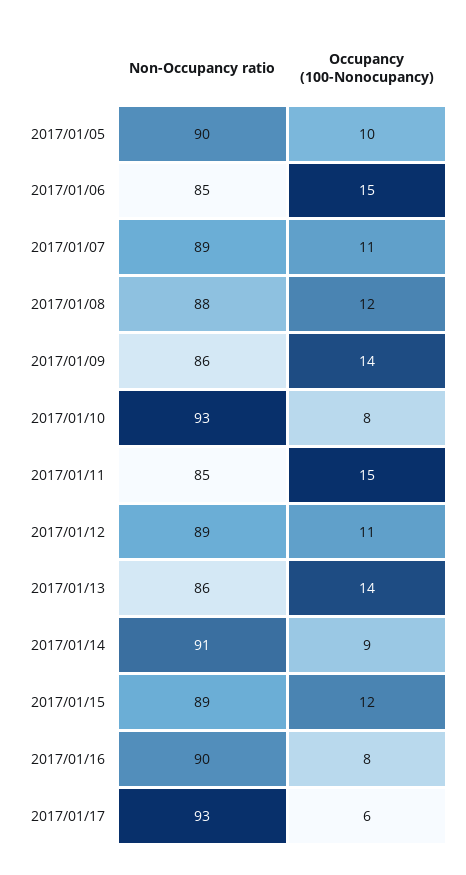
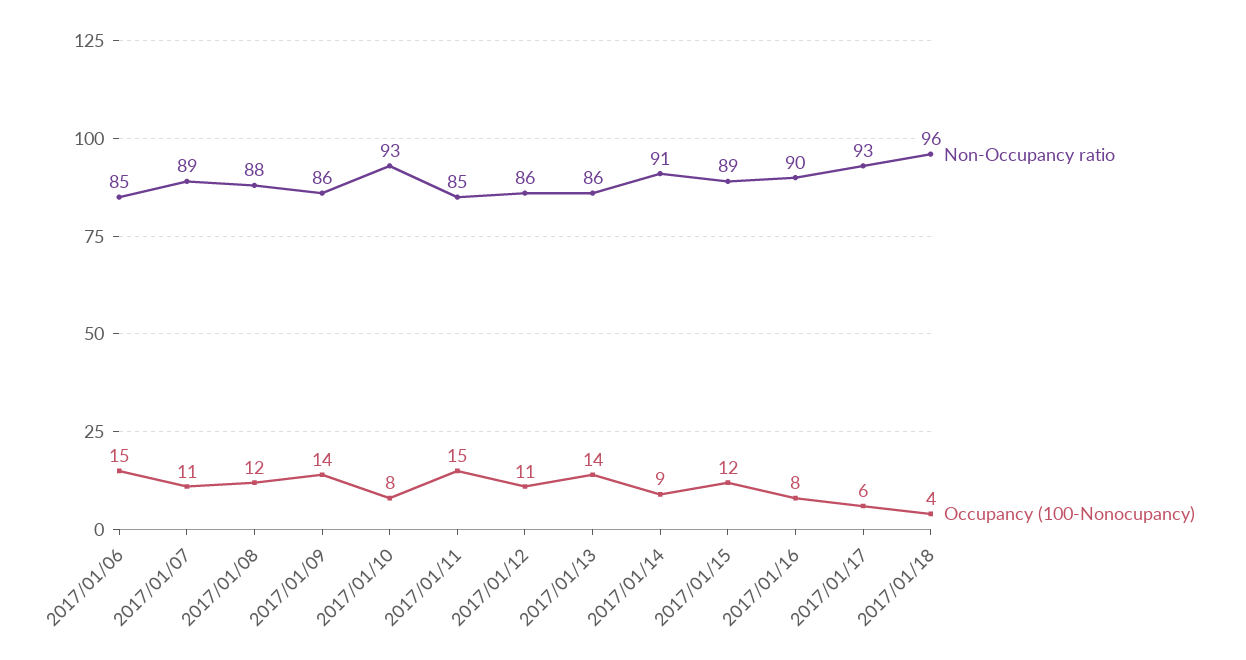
Non-Occupancy ratio, 2017/01/05: 90 -> none
Occupancy (100-Nonocupancy), 2017/01/05: 10 -> none
Non-Occupancy ratio, 2017/01/12: 89 -> 86
Non-Occupancy ratio, 2017/01/18: none -> 96
Occupancy (100-Nonocupancy), 2017/01/18: none -> 4

